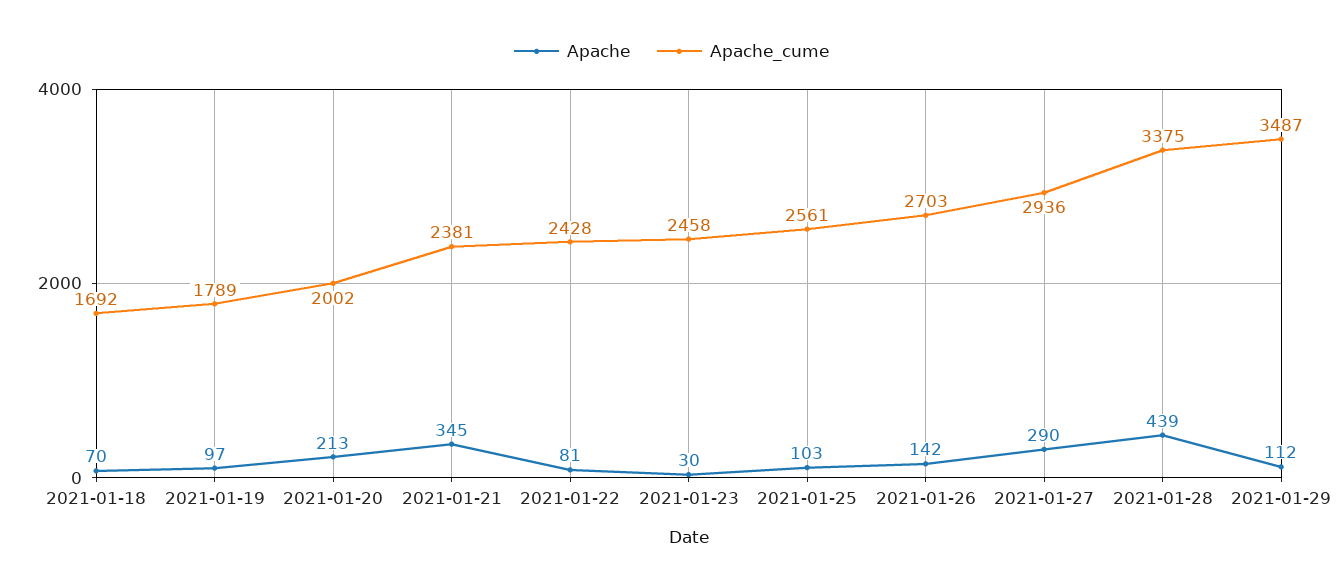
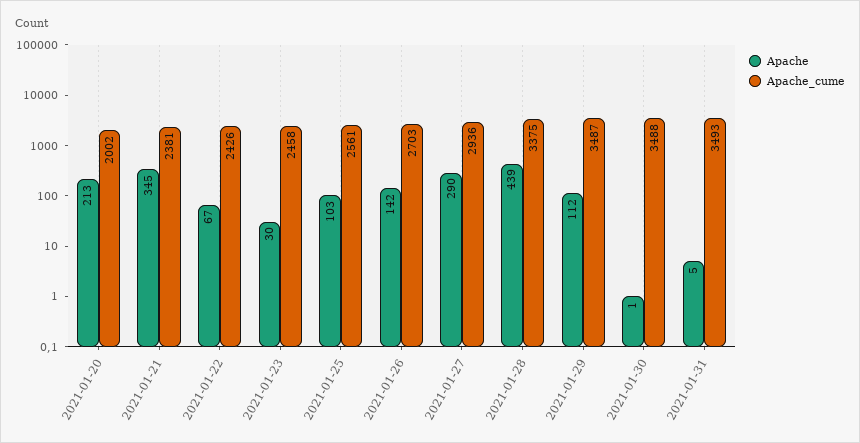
Apache, 2021-01-18: 70 -> none
Apache_cume, 2021-01-18: 1692 -> none
Apache, 2021-01-19: 97 -> none
Apache_cume, 2021-01-19: 1789 -> none
Apache, 2021-01-22: 81 -> 67
Apache_cume, 2021-01-22: 2428 -> 2426
Apache, 2021-01-30: none -> 1
Apache_cume, 2021-01-30: none -> 3488
Apache, 2021-01-31: none -> 5
Apache_cume, 2021-01-31: none -> 3493

